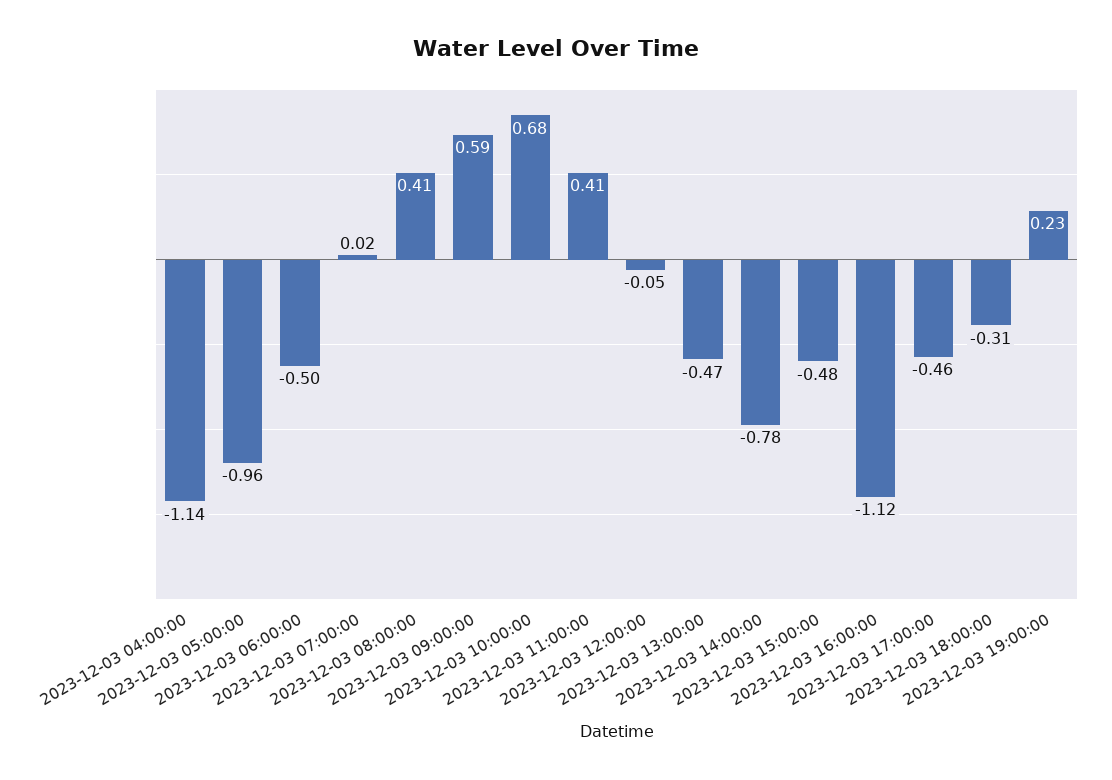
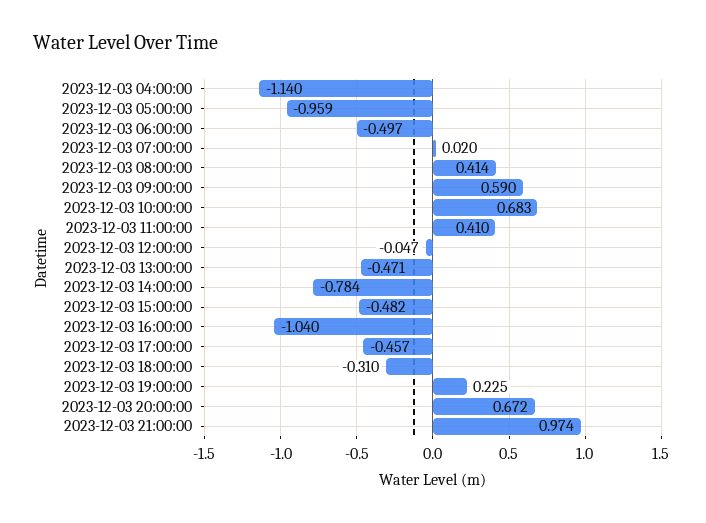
2023-12-03 16:00:00: -1.12 -> -1.04
2023-12-03 20:00:00: none -> 0.672
2023-12-03 21:00:00: none -> 0.974

